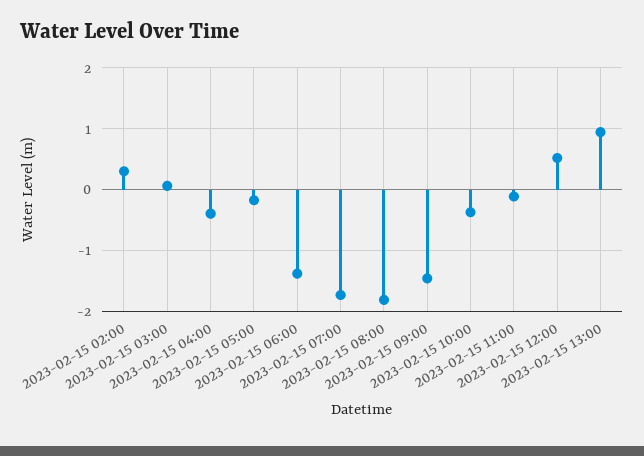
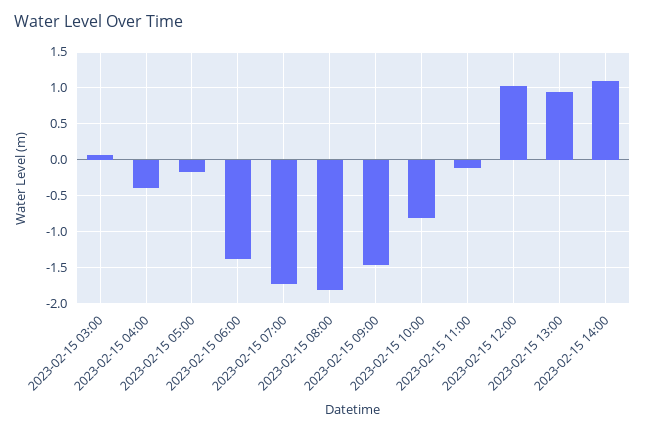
2023-02-15 02:00: 0.3 -> none
2023-02-15 10:00: -0.4 -> -0.8
2023-02-15 12:00: 0.5 -> 1
2023-02-15 14:00: none -> 1.1

